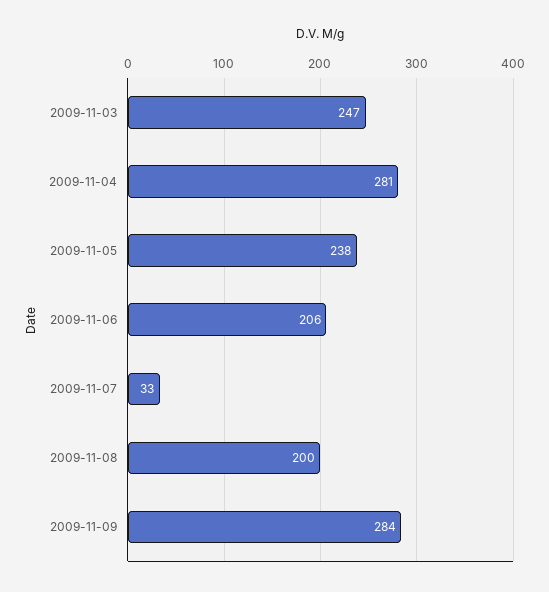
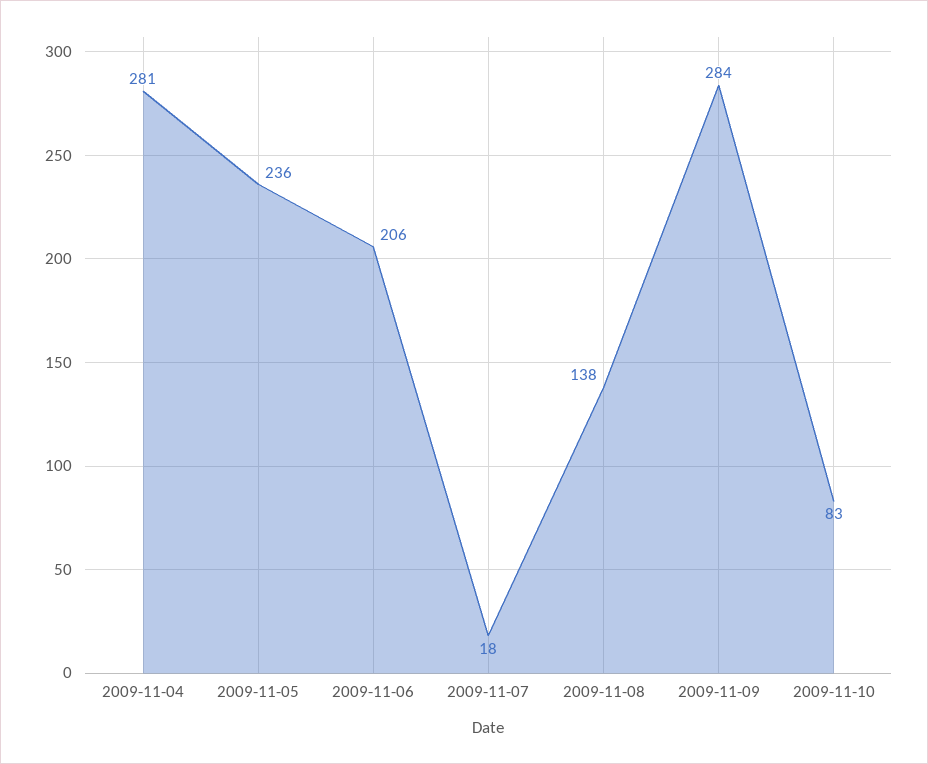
2009-11-03: 247 -> none
2009-11-05: 238 -> 236
2009-11-07: 33 -> 18
2009-11-08: 200 -> 138
2009-11-10: none -> 83

